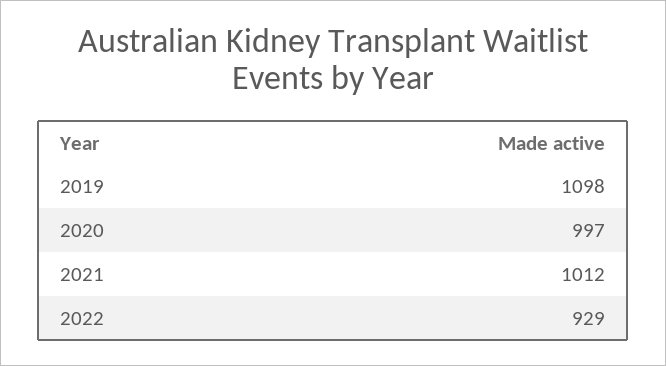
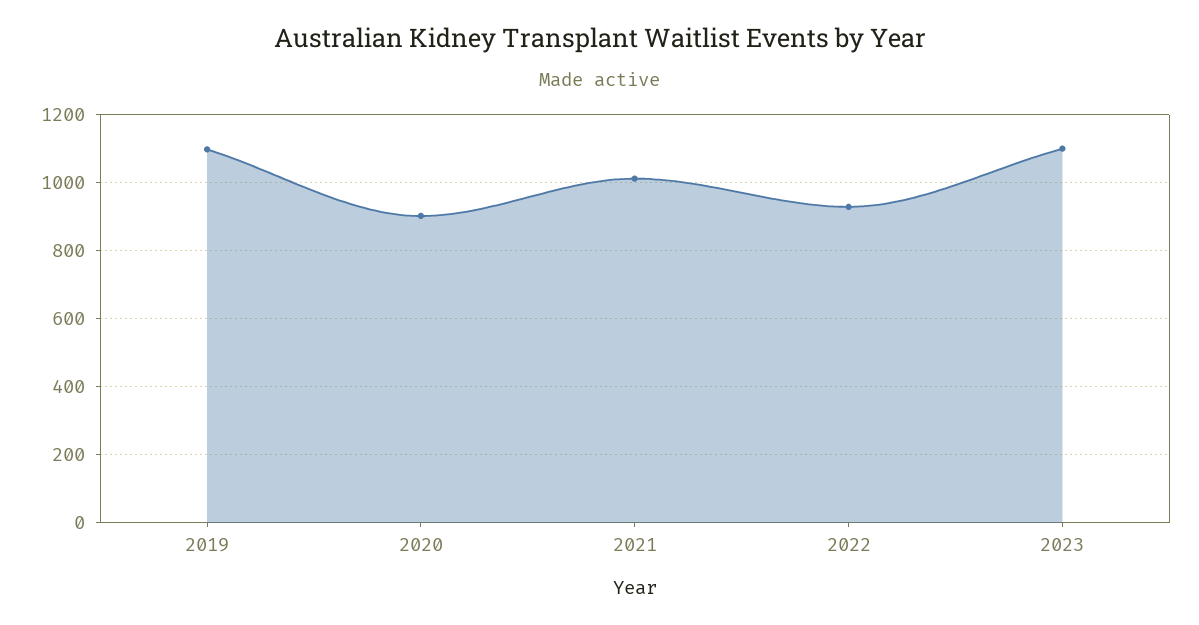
2020: 997 -> 900
2023: none -> 1100

